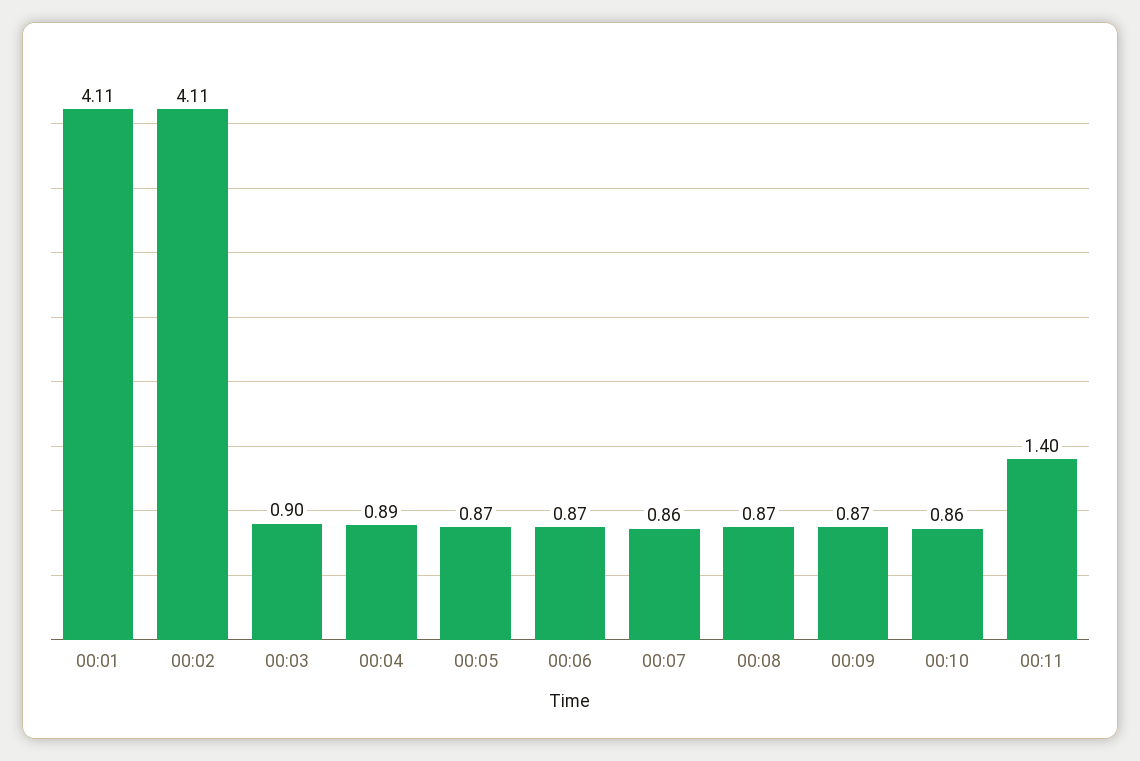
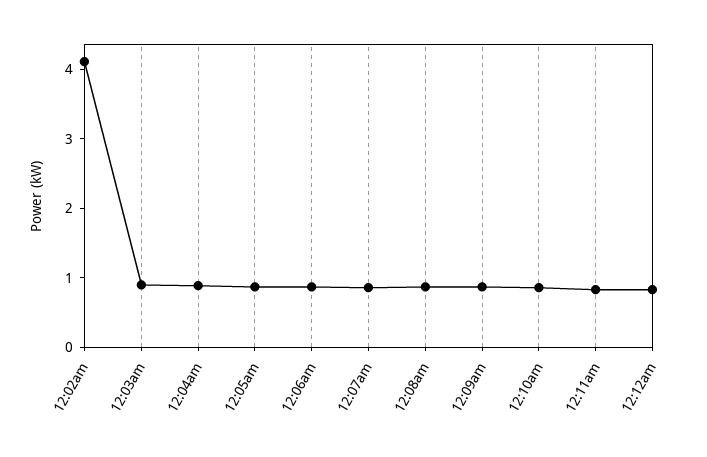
00:01: 4.11 -> none
00:11: 1.4 -> 0.8
12:12am: none -> 0.8

